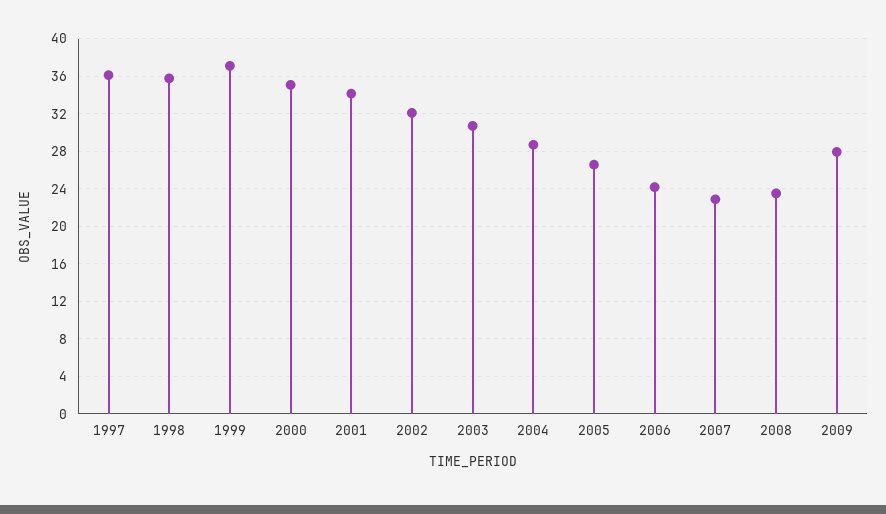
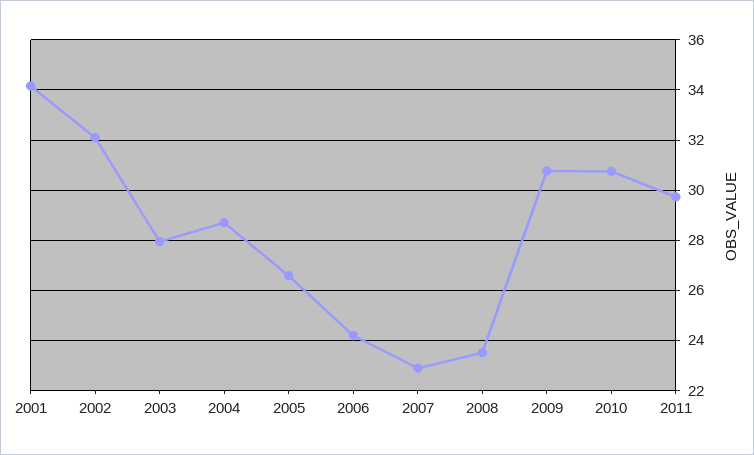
1997: 36 -> none
1998: 36 -> none
1999: 37 -> none
2000: 35 -> none
2003: 31 -> 28
2009: 28 -> 30.75
2010: none -> 30.75
2011: none -> 29.75

